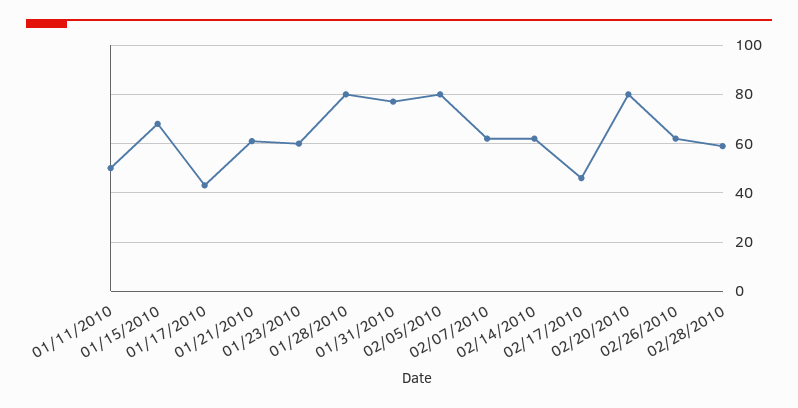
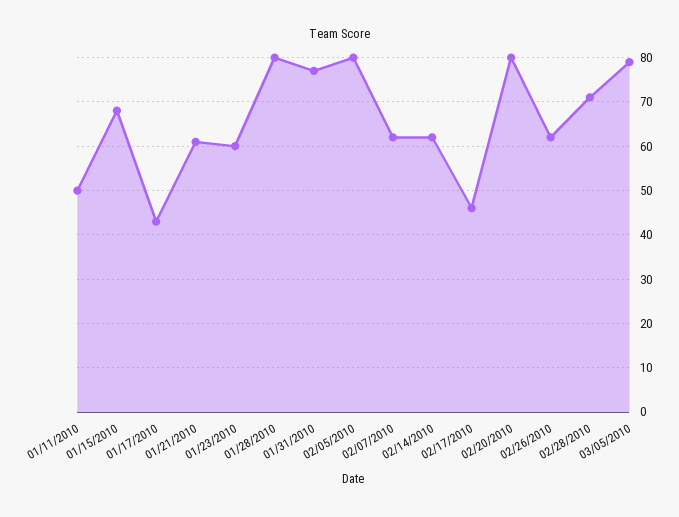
02/28/2010: 60 -> 70
03/05/2010: none -> 80

